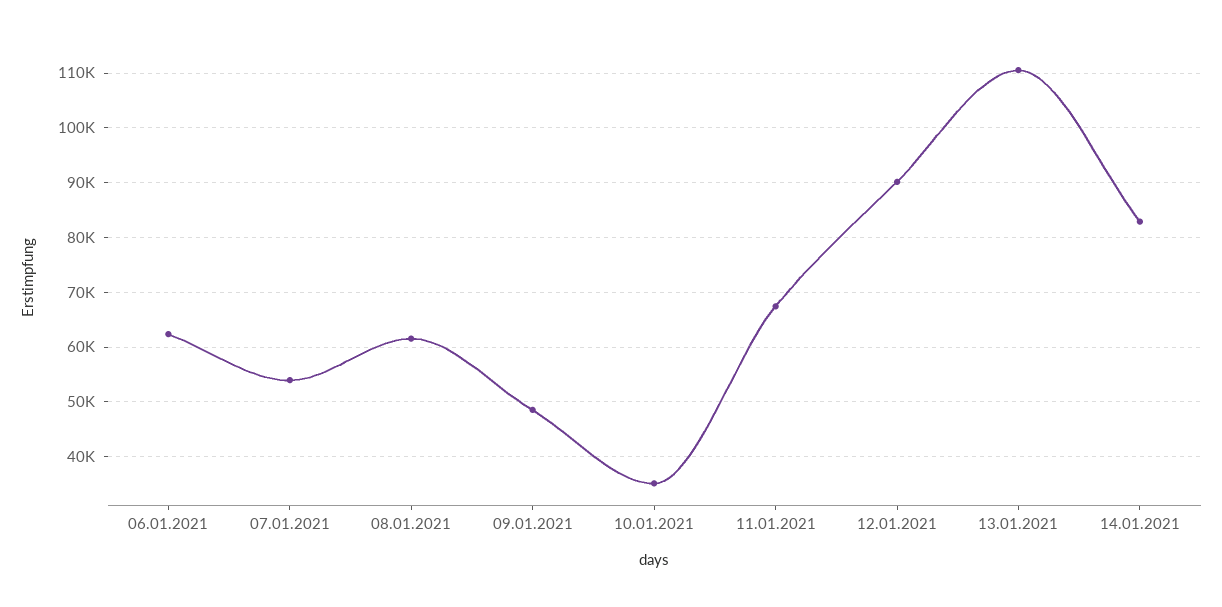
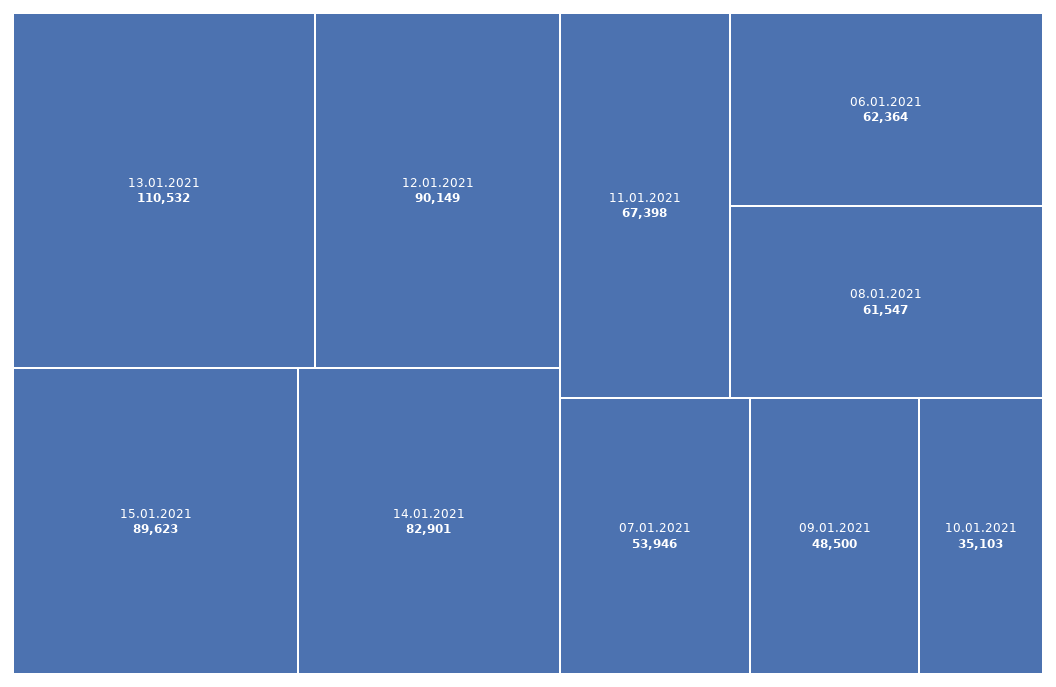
15.01.2021: none -> 89623

